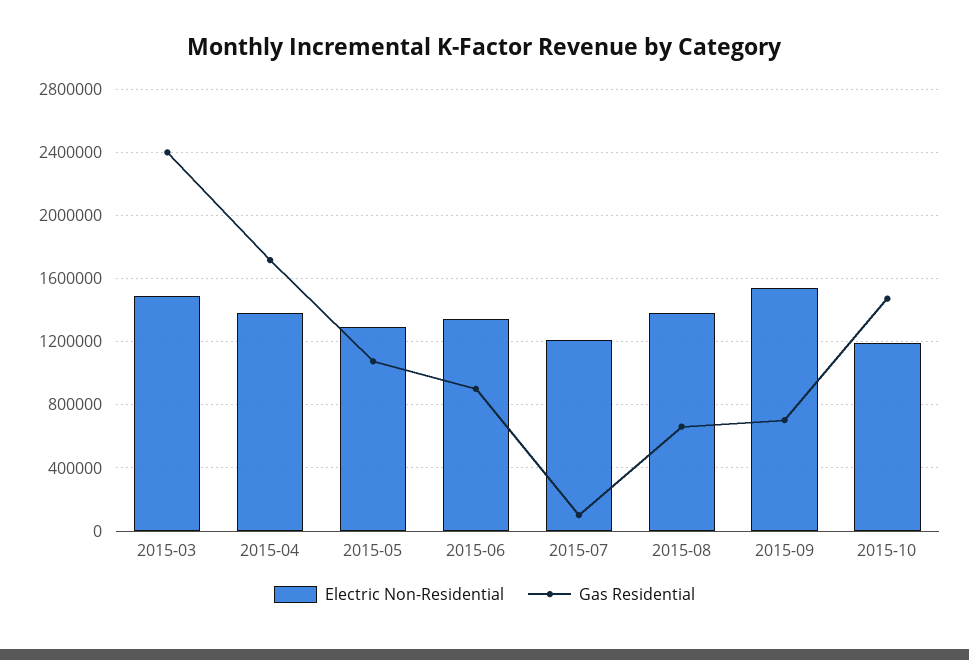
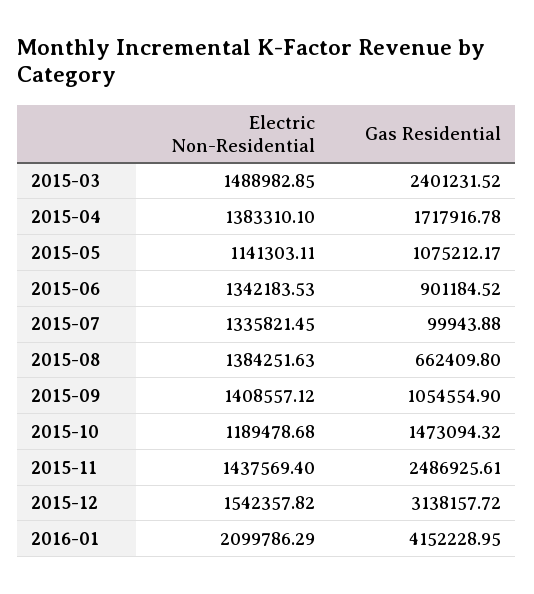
Electric Non-Residential, 2015-05: 1300000 -> 1141303.11
Electric Non-Residential, 2015-07: 1200000 -> 1335821.45
Electric Non-Residential, 2015-09: 1550000 -> 1408557.12
Gas Residential, 2015-09: 700000 -> 1054554.9
Electric Non-Residential, 2015-11: none -> 1437569.4
Gas Residential, 2015-11: none -> 2486925.61
Electric Non-Residential, 2015-12: none -> 1542357.82
Gas Residential, 2015-12: none -> 3138157.72
Electric Non-Residential, 2016-01: none -> 2099786.29
Gas Residential, 2016-01: none -> 4152228.95

